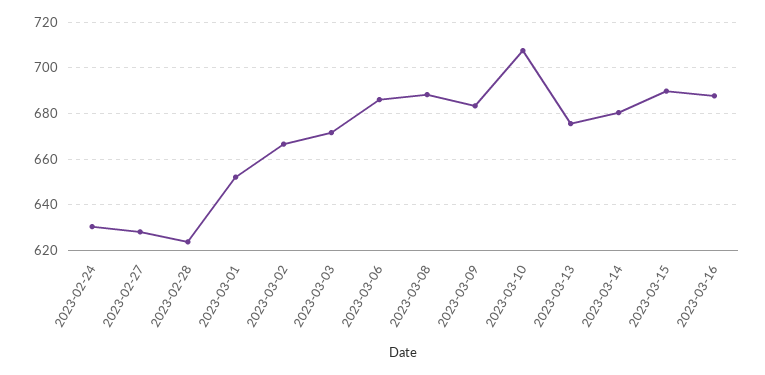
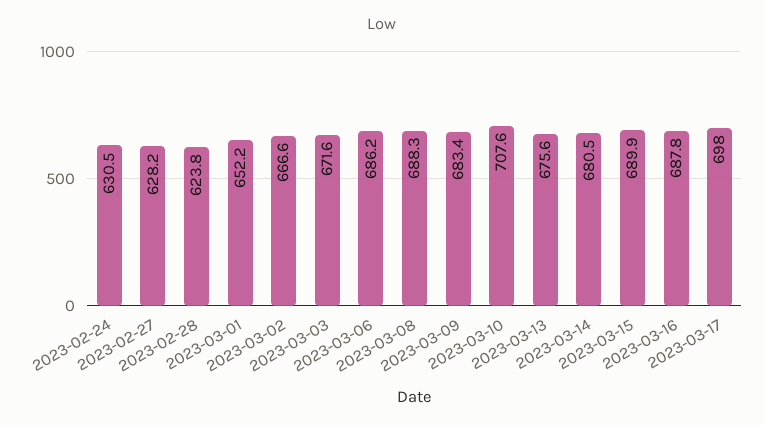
2023-03-17: none -> 698

